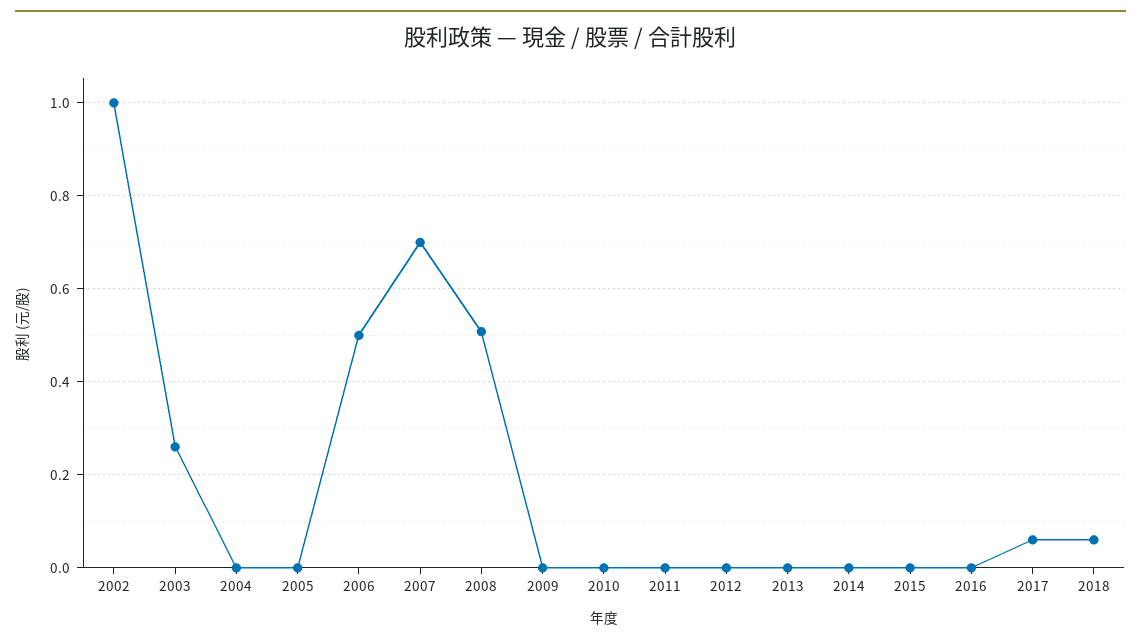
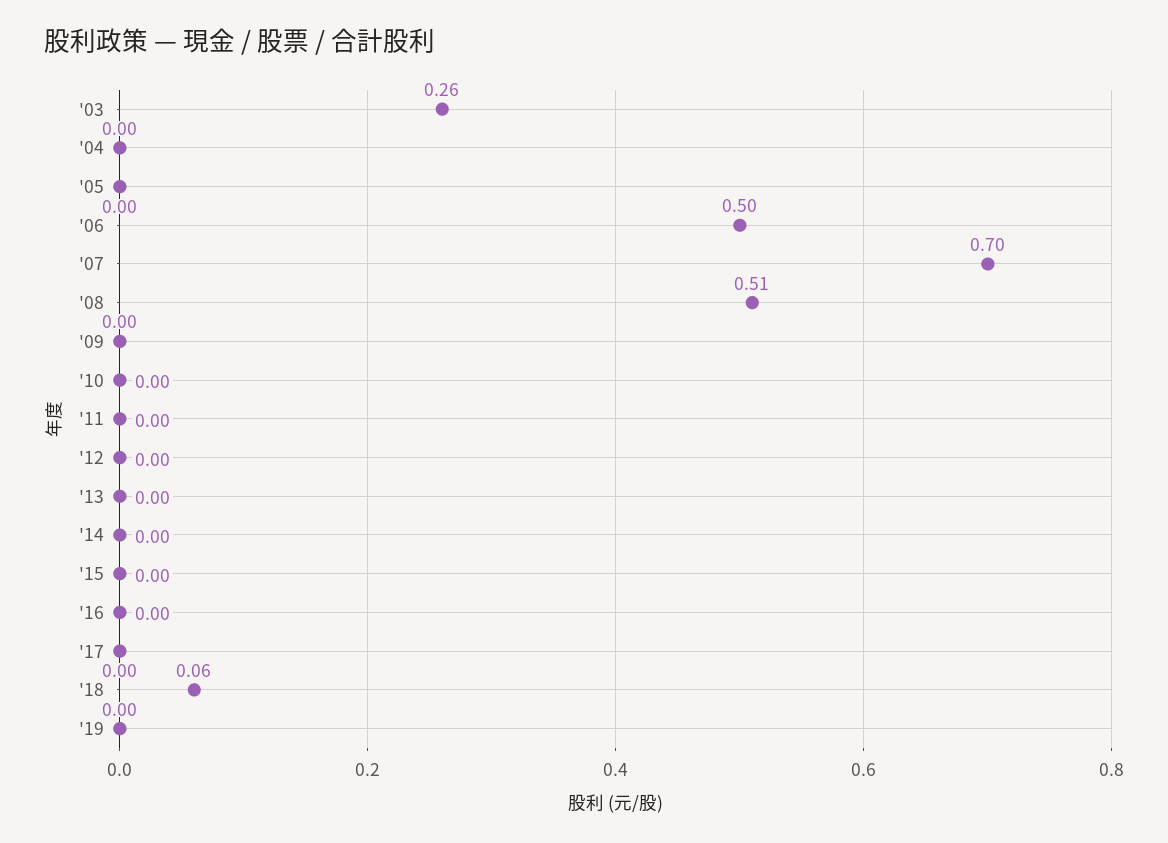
2002: 1 -> none
2017: 0.06 -> 0
'19: none -> 0

